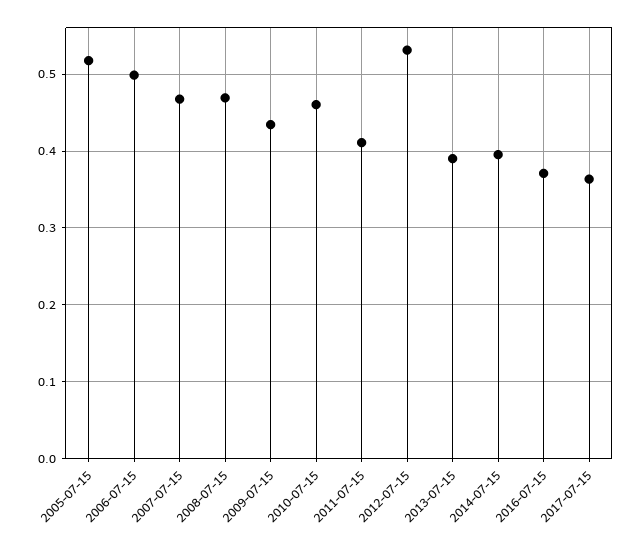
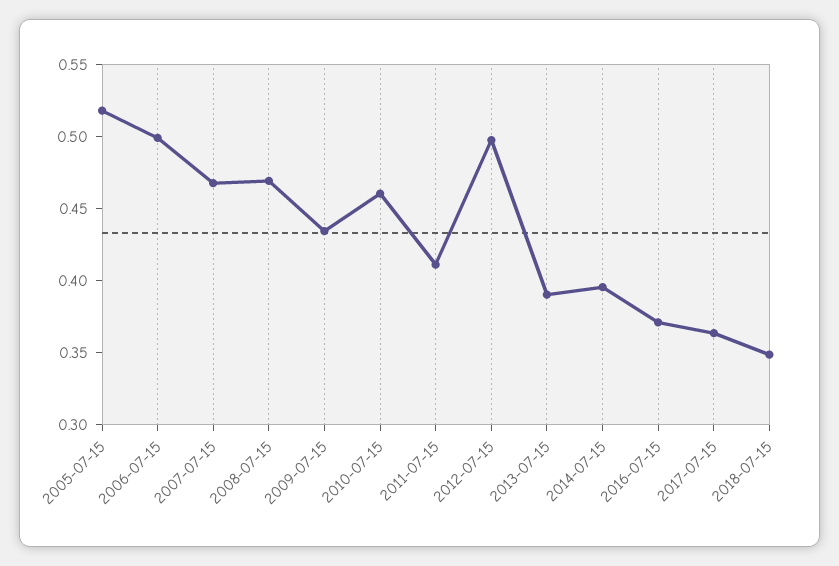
2012-07-15: 0.53 -> 0.5
2018-07-15: none -> 0.35

